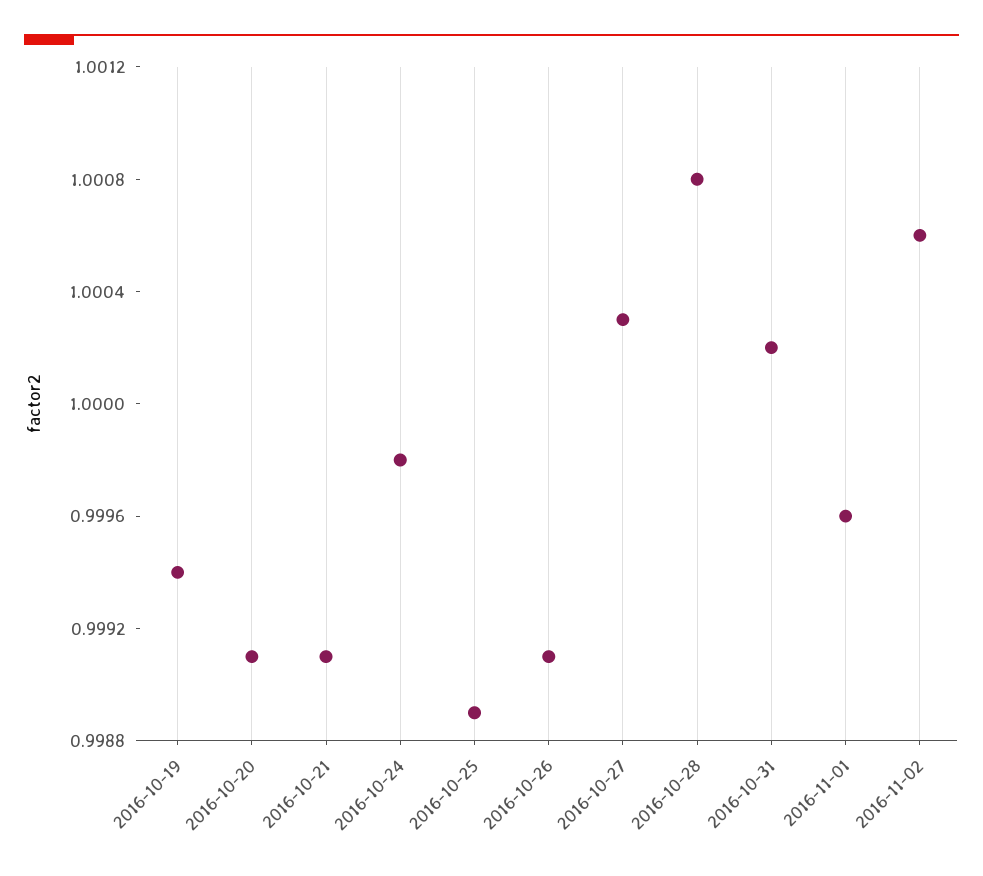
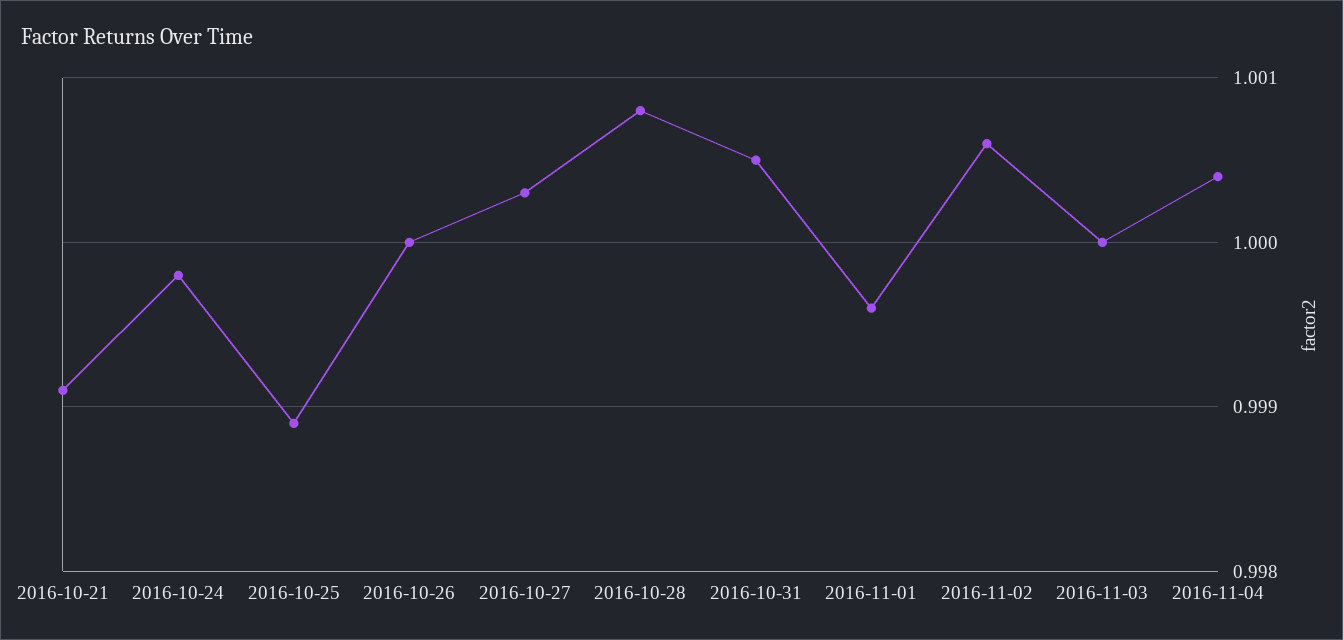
2016-10-19: 0.9994 -> none
2016-10-20: 0.9991 -> none
2016-10-26: 0.9991 -> 1
2016-10-31: 1.0002 -> 1.0005
2016-11-03: none -> 1
2016-11-04: none -> 1.0004

